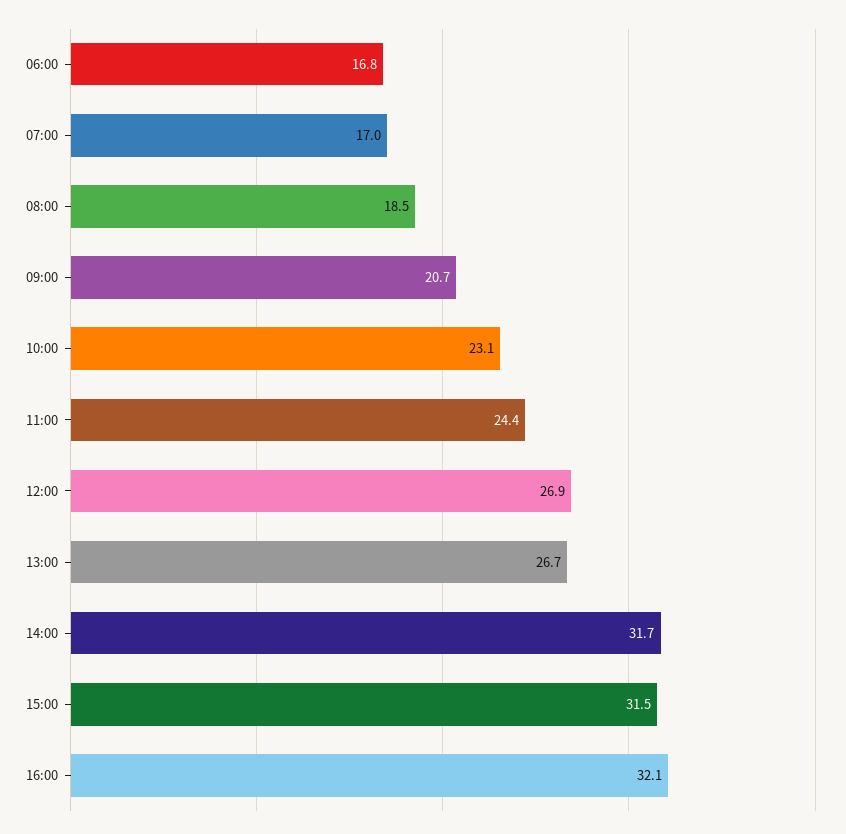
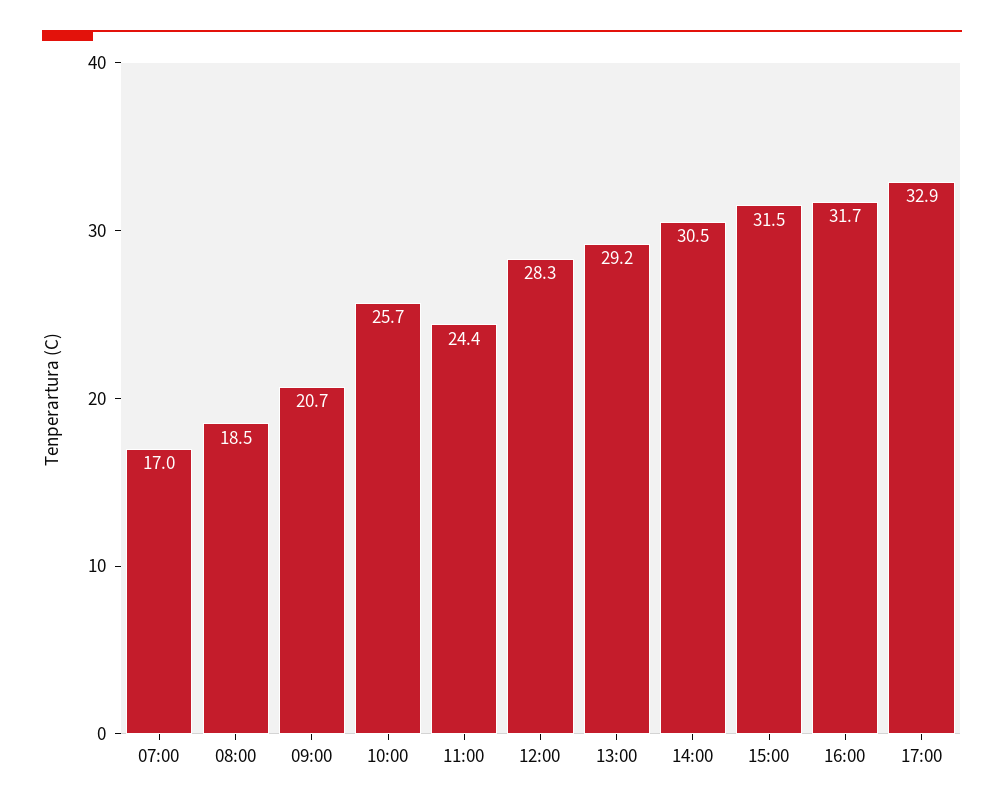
06:00: 16.8 -> none
10:00: 23.1 -> 25.7
12:00: 26.9 -> 28.3
13:00: 26.7 -> 29.2
14:00: 31.7 -> 30.5
16:00: 32.1 -> 31.7
17:00: none -> 32.9

